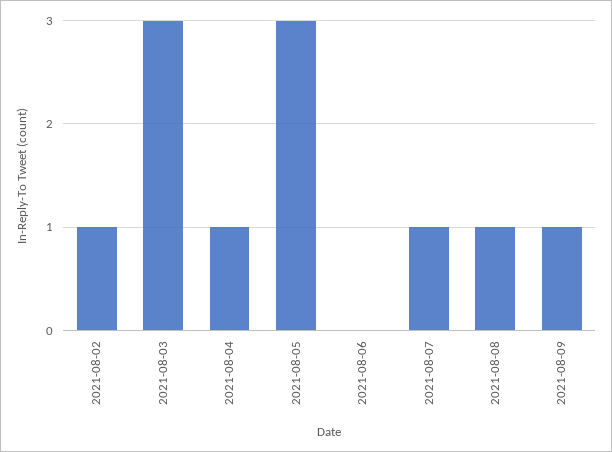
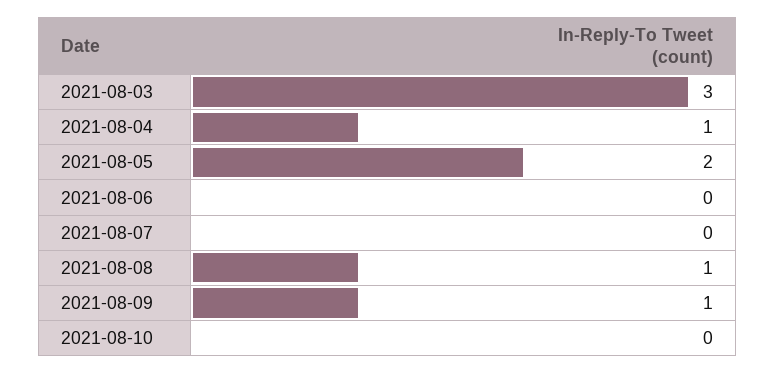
2021-08-02: 1 -> none
2021-08-05: 3 -> 2
2021-08-07: 1 -> 0
2021-08-10: none -> 0

